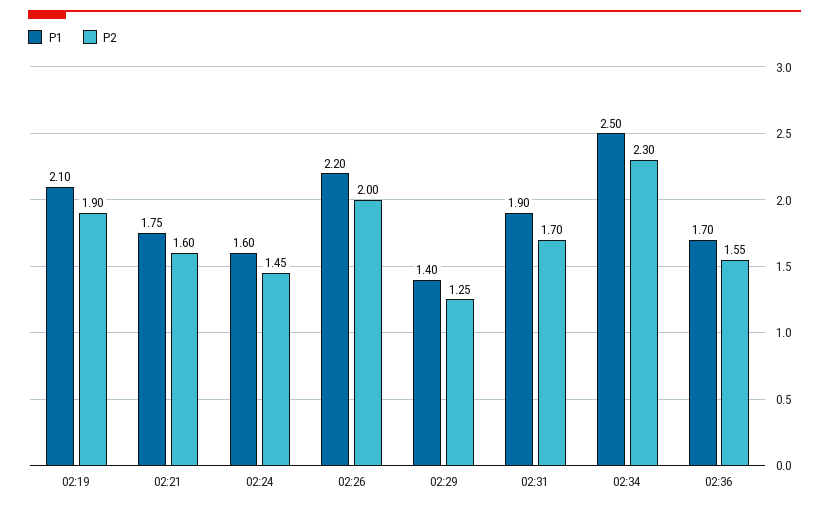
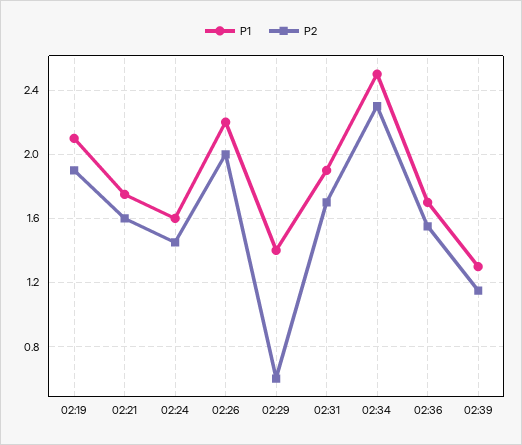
P2, 02:29: 1.25 -> 0.6
P1, 02:39: none -> 1.3
P2, 02:39: none -> 1.15

